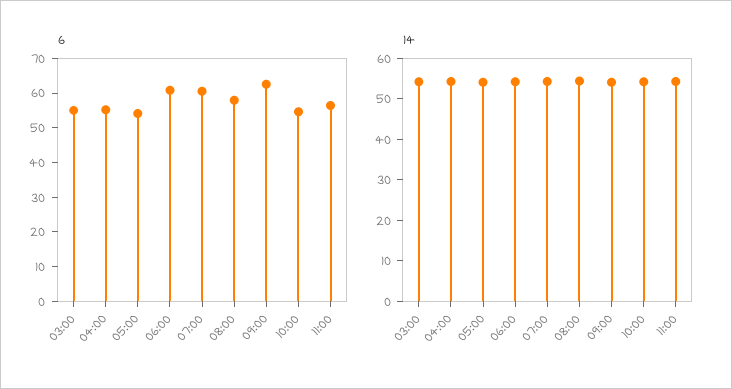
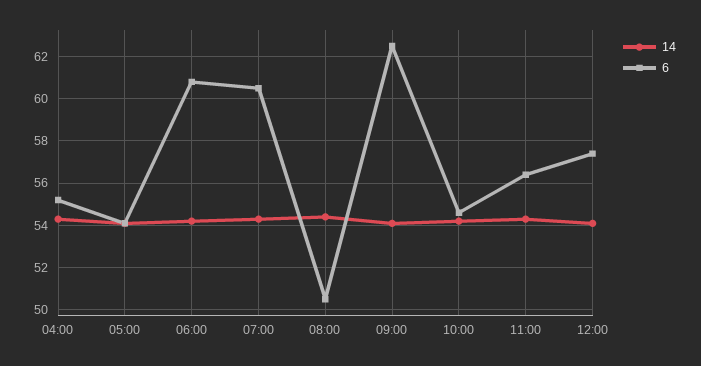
6, 03:00: 55 -> none
6, 08:00: 57.5 -> 50.5
14, 03:00: 54 -> none
14, 12:00: none -> 54
6, 12:00: none -> 57.5

